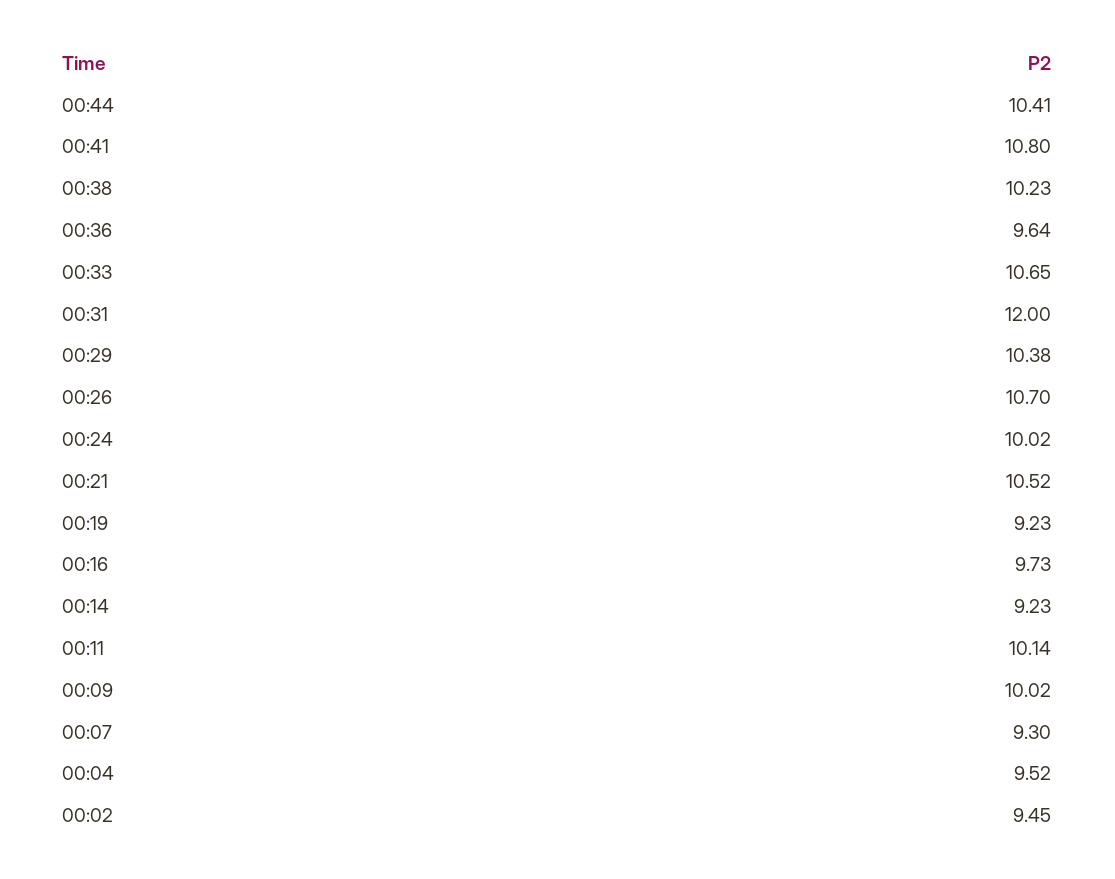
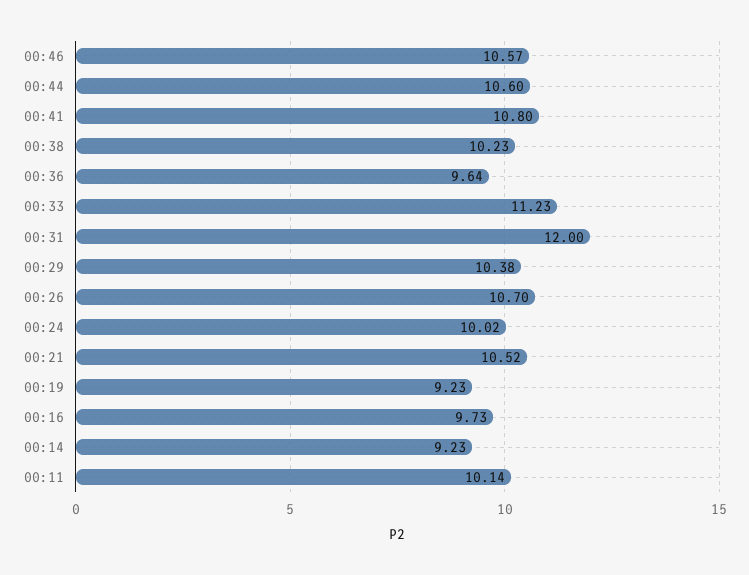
00:44: 10.41 -> 10.6
00:33: 10.65 -> 11.23
00:09: 10.02 -> none
00:07: 9.3 -> none
00:04: 9.52 -> none
00:02: 9.45 -> none
00:46: none -> 10.57

